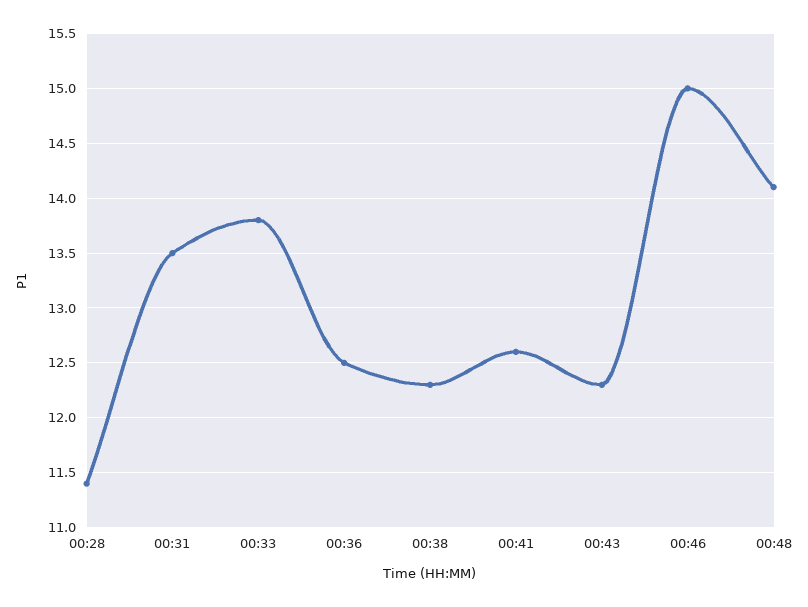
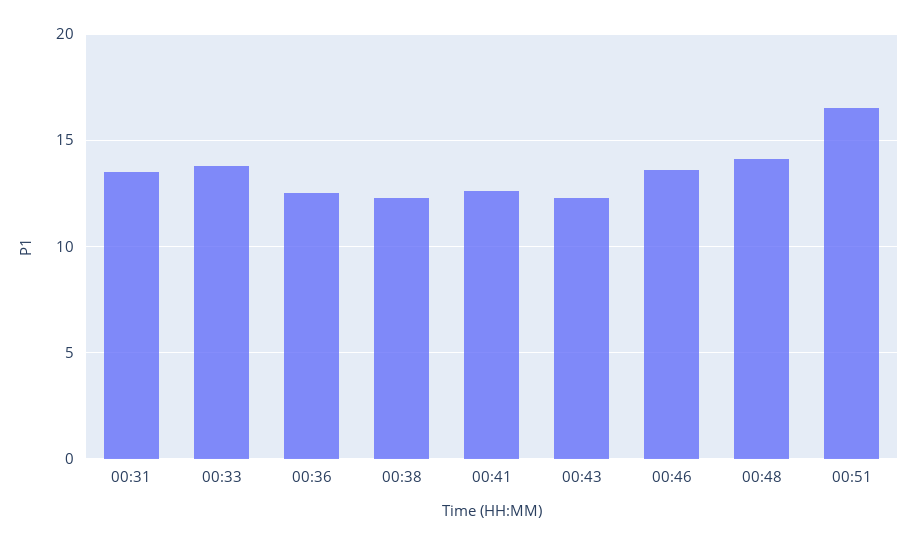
00:28: 11.4 -> none
00:46: 15 -> 13.5
00:51: none -> 16.5

